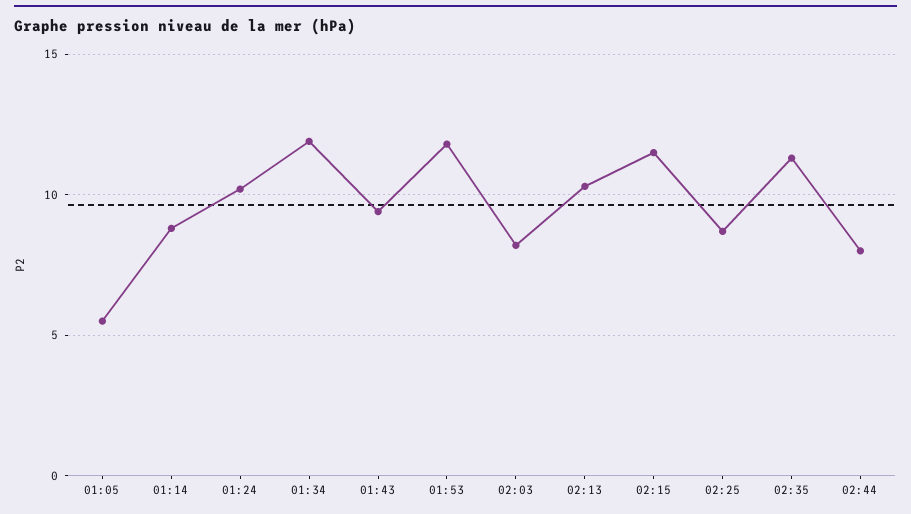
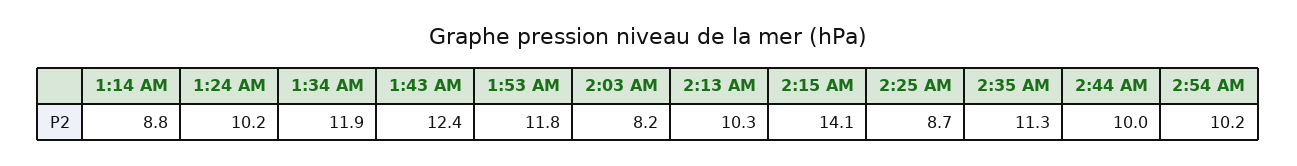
01:05: 5.5 -> none
01:43: 9.5 -> 12.4
02:15: 11.5 -> 14.1
02:44: 8 -> 10
2:54 AM: none -> 10.2

